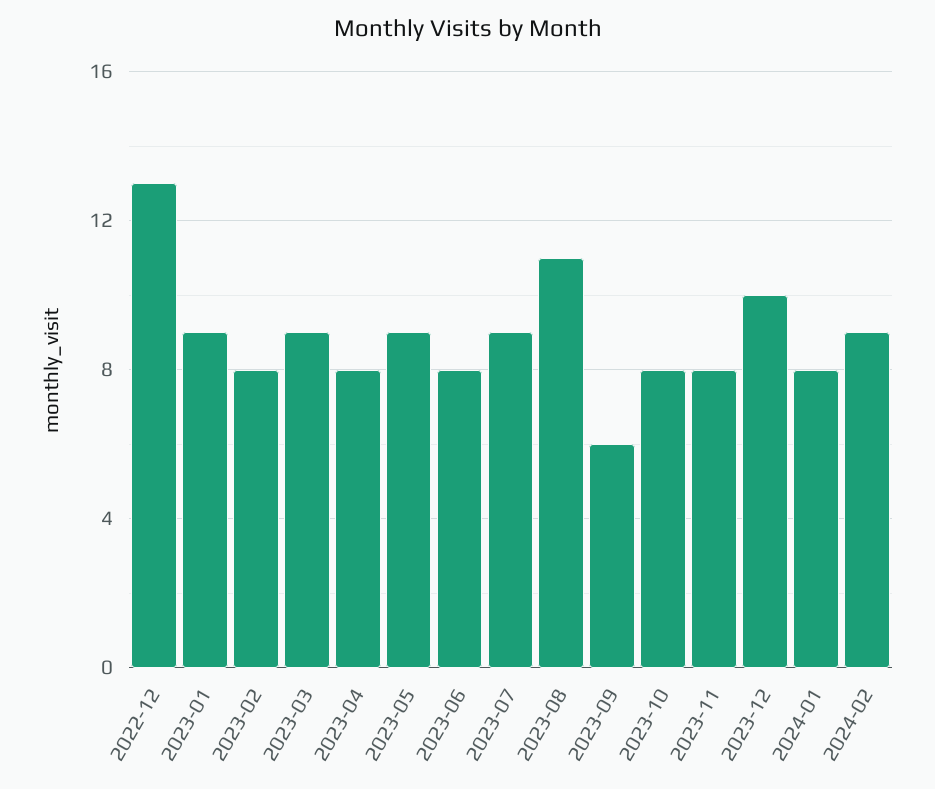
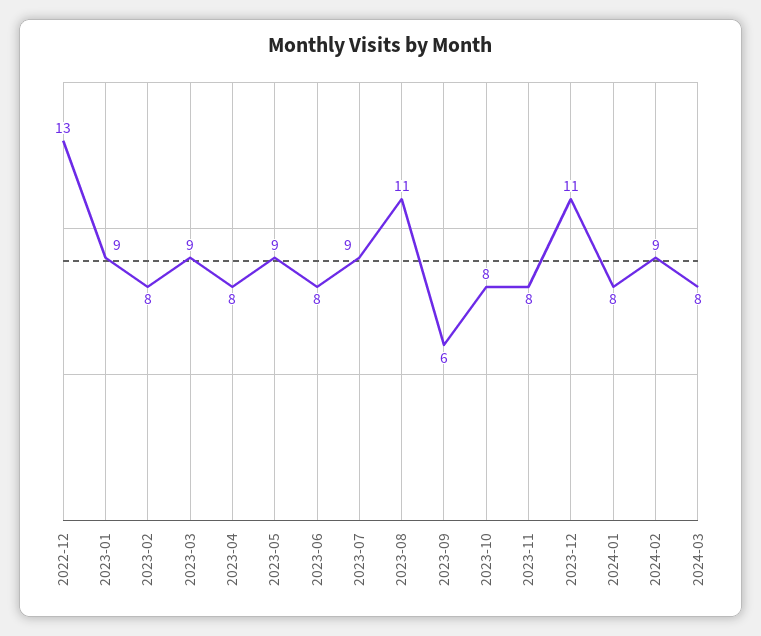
2023-12: 10 -> 11
2024-03: none -> 8

